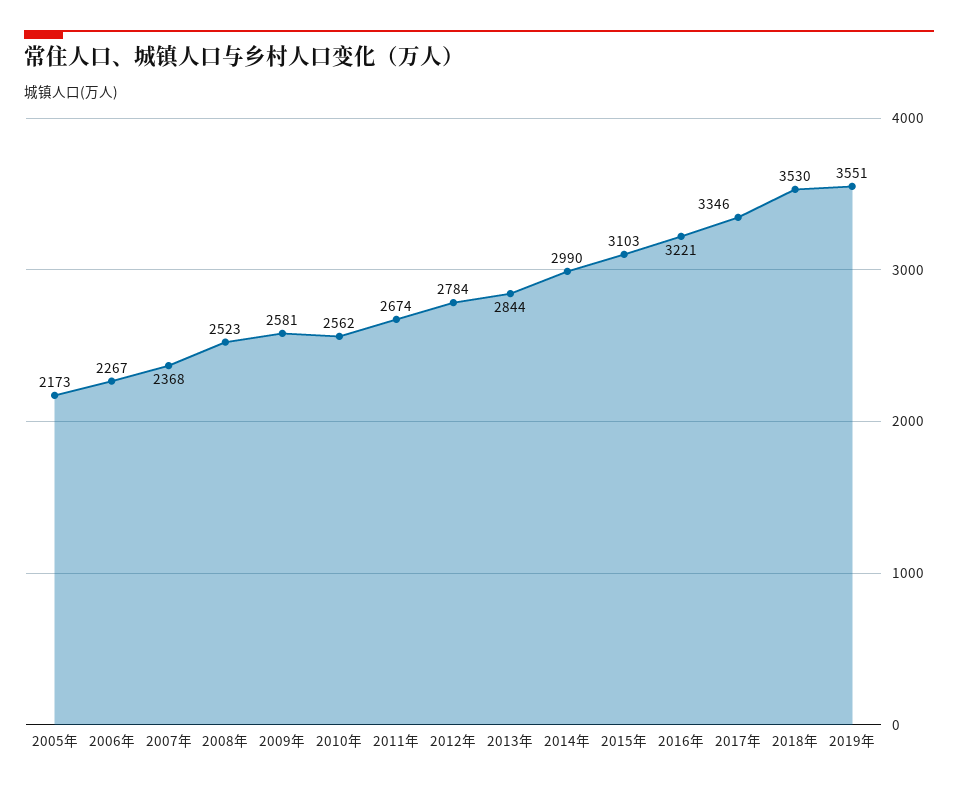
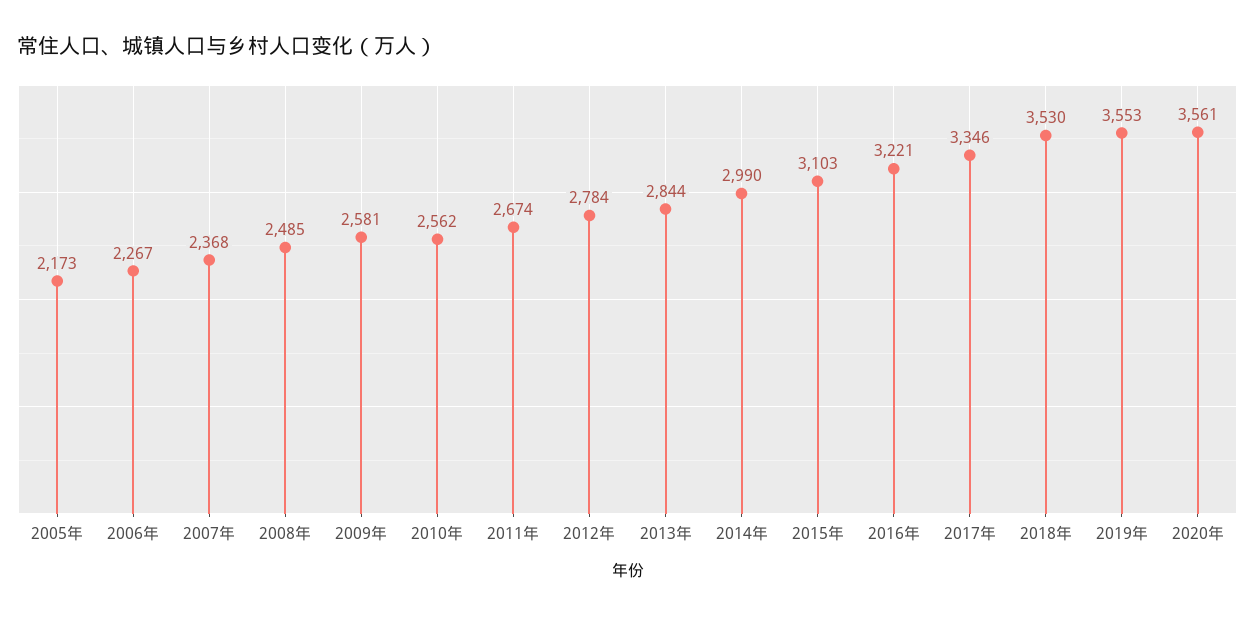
2008年: 2523 -> 2485
2019年: 3551 -> 3553
2020年: none -> 3561

